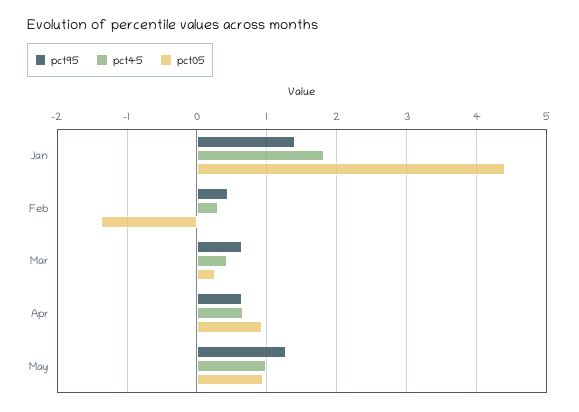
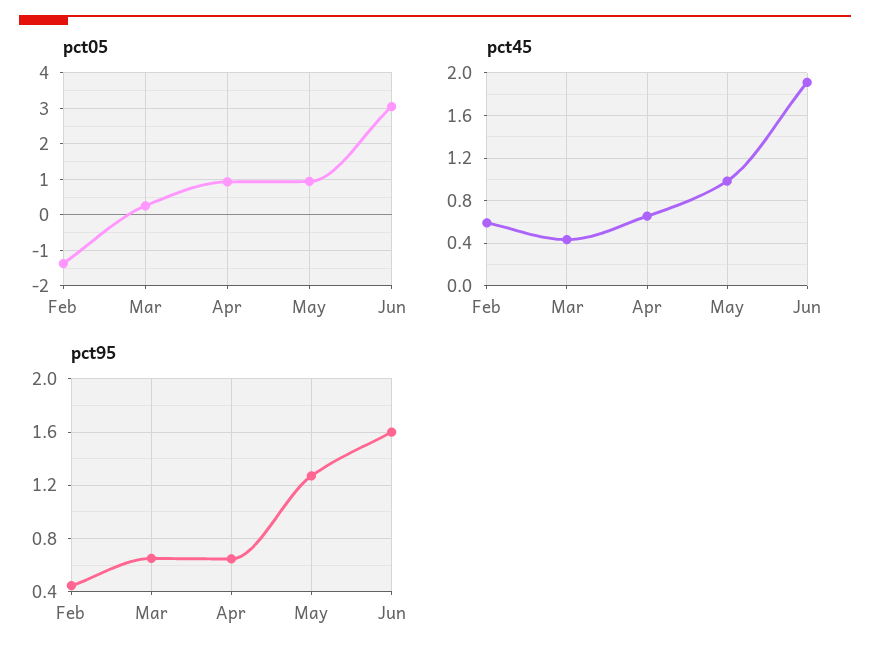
pct95, Jan: 1.4 -> none
pct45, Jan: 1.8 -> none
pct05, Jan: 4.4 -> none
pct45, Feb: 0.3 -> 0.6
pct05, Jun: none -> 3
pct45, Jun: none -> 1.9
pct95, Jun: none -> 1.6

